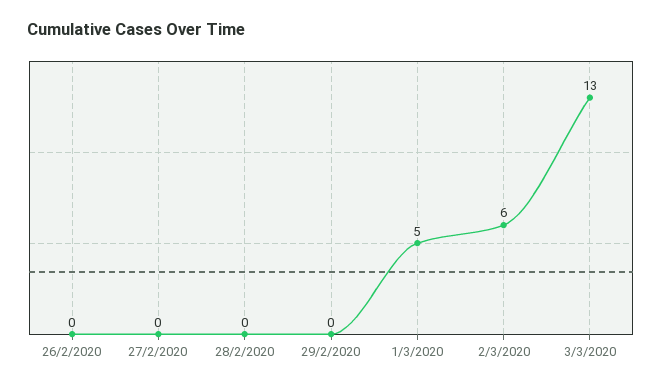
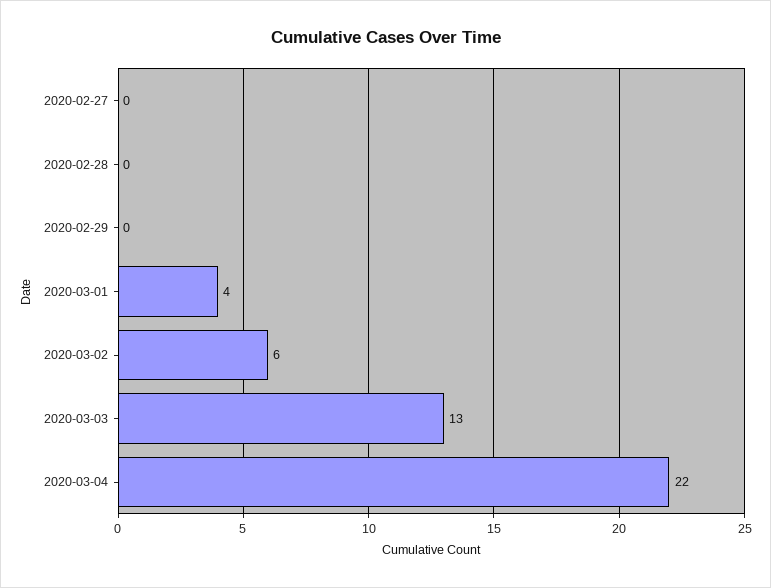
26/2/2020: 0 -> none
1/3/2020: 5 -> 4
2020-03-04: none -> 22

